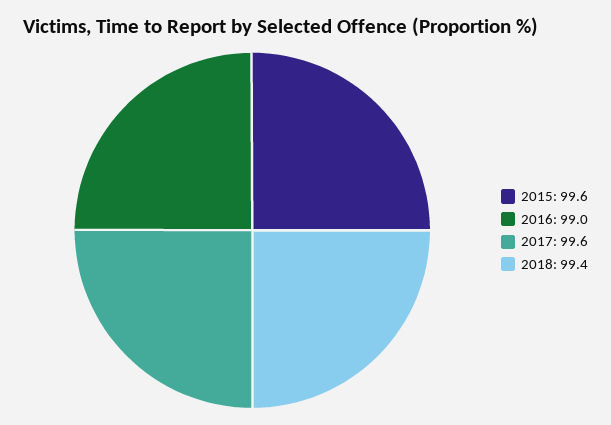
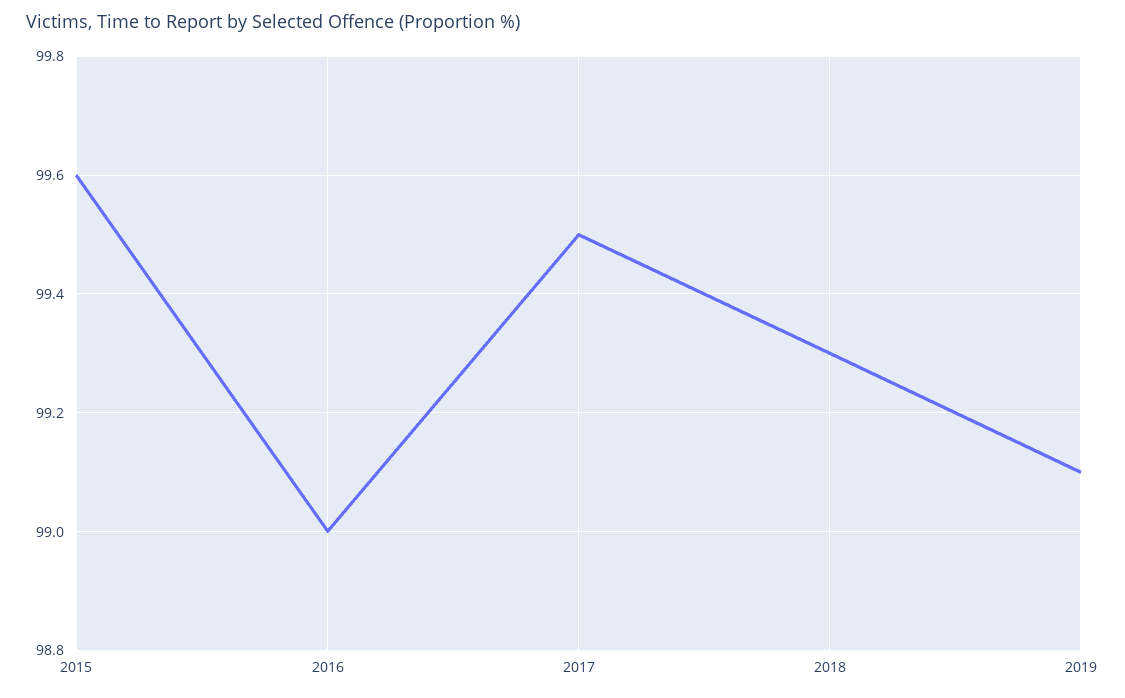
2017: 99.6 -> 99.5
2018: 99.4 -> 99.3
2019: none -> 99.1

